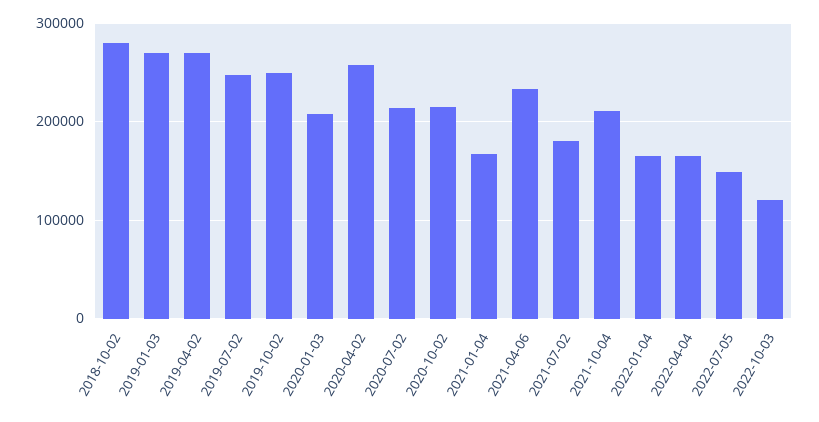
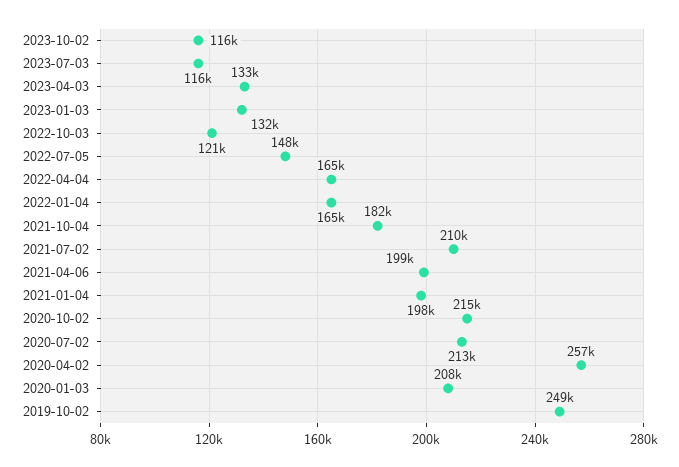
2018-10-02: 280000 -> none
2019-01-03: 270000 -> none
2019-04-02: 270000 -> none
2019-07-02: 250000 -> none
2021-01-04: 170000 -> 198000
2021-04-06: 230000 -> 199000
2021-07-02: 180000 -> 210000
2021-10-04: 210000 -> 182000
2023-10-02: none -> 116000
2023-07-03: none -> 116000
2023-04-03: none -> 133000
2023-01-03: none -> 132000

